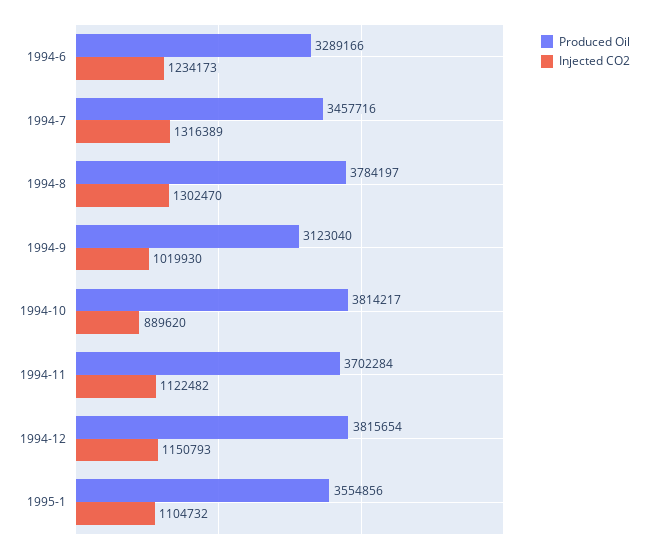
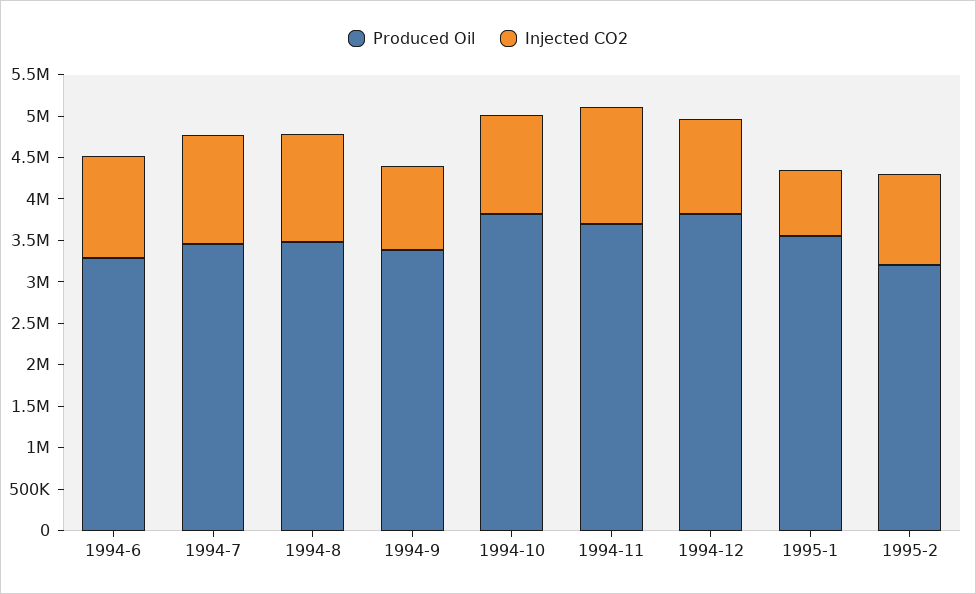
Produced Oil, 1994-8: 3784197 -> 3500000
Produced Oil, 1994-9: 3123040 -> 3400000
Injected CO2, 1994-10: 889620 -> 1200000
Injected CO2, 1994-11: 1122482 -> 1400000
Injected CO2, 1995-1: 1104732 -> 800000
Produced Oil, 1995-2: none -> 3200000
Injected CO2, 1995-2: none -> 1100000

